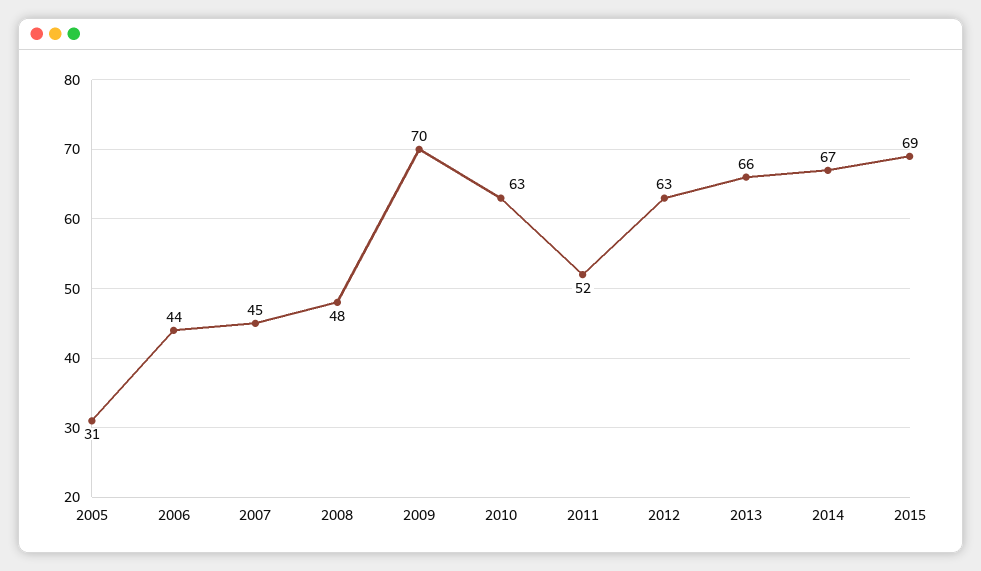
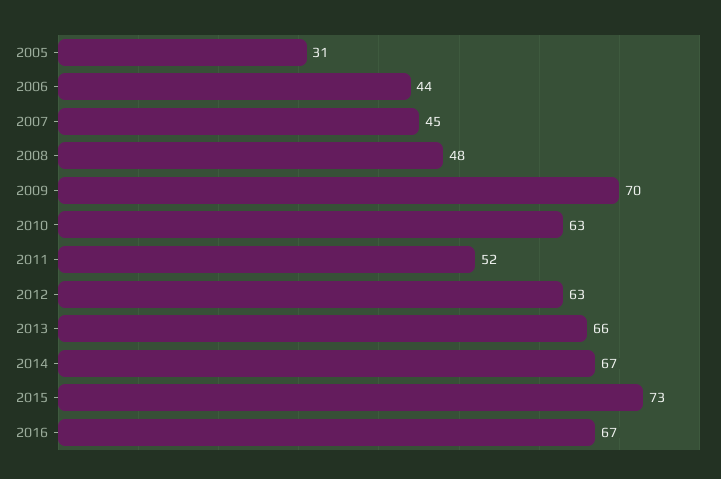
2015: 69 -> 73
2016: none -> 67

